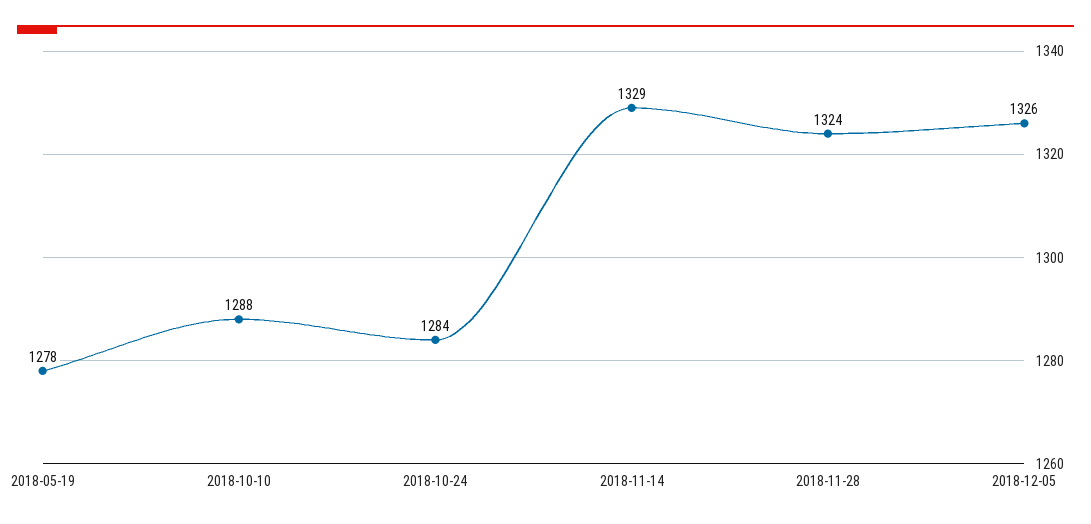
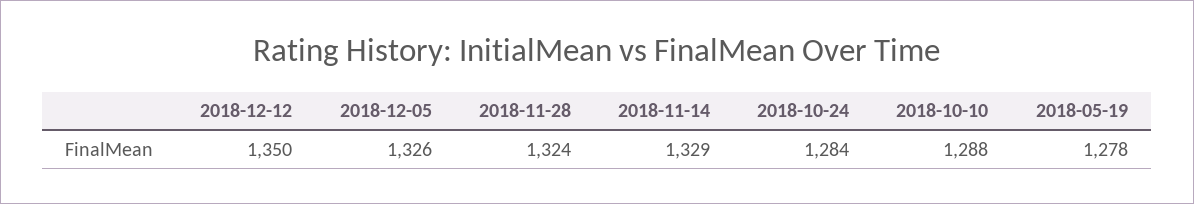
2018-12-12: none -> 1350

